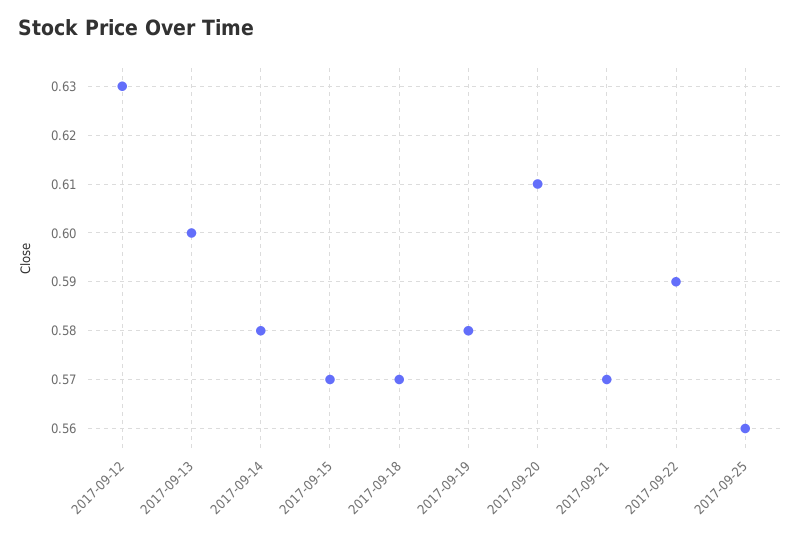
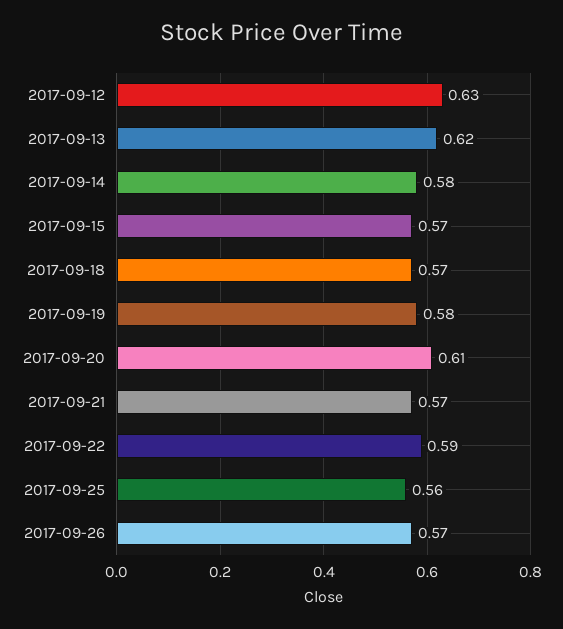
2017-09-13: 0.6 -> 0.62
2017-09-26: none -> 0.57

